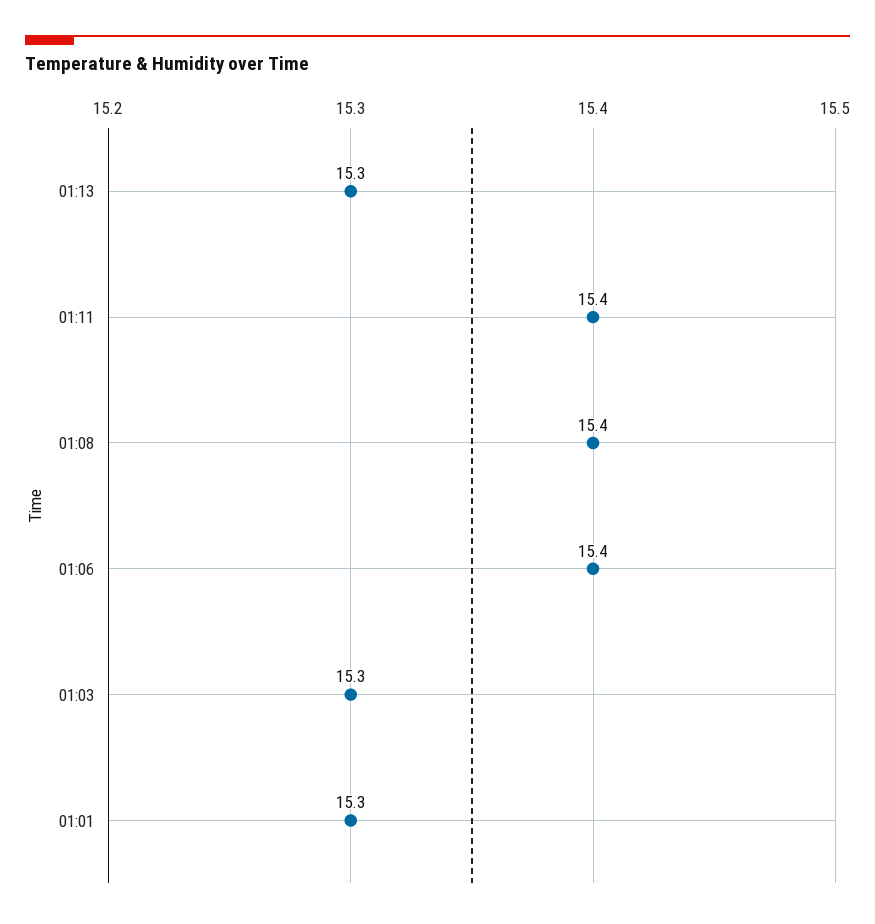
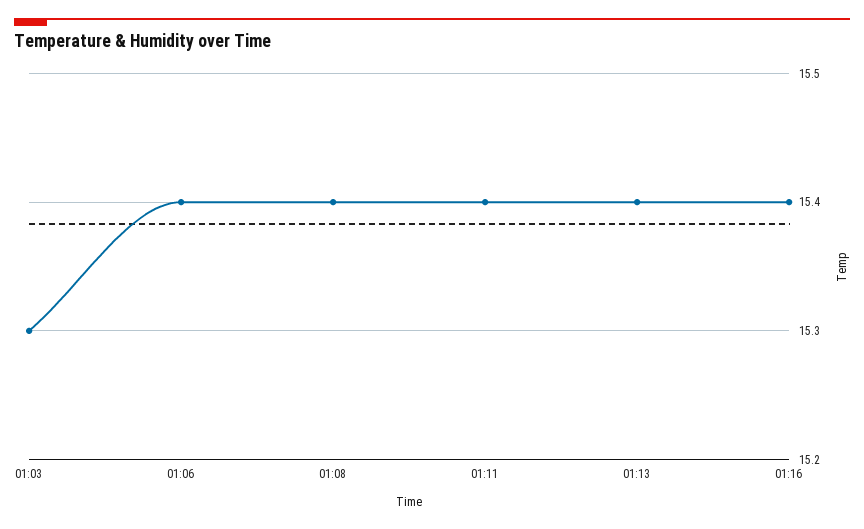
01:13: 15.3 -> 15.4
01:01: 15.3 -> none
01:16: none -> 15.4

